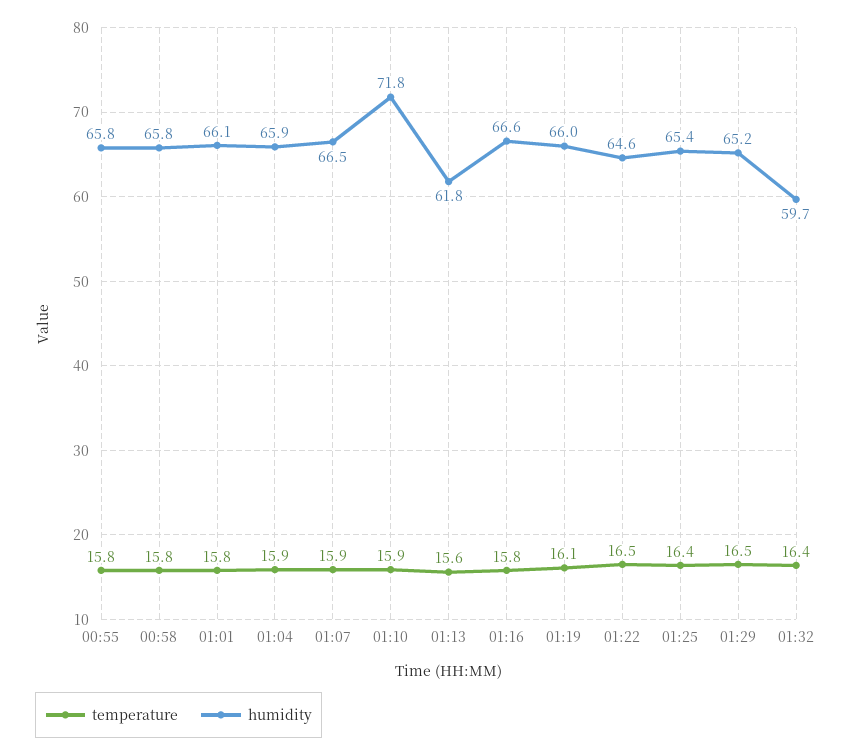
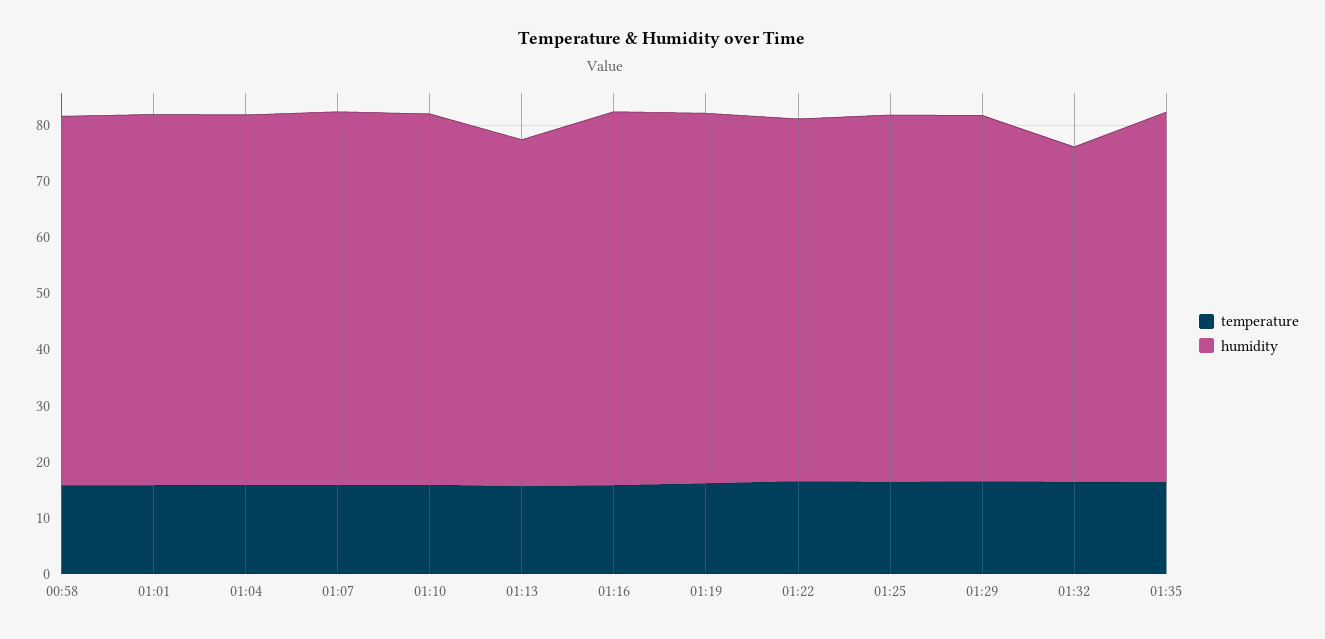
temperature, 00:55: 15.8 -> none
humidity, 00:55: 65.8 -> none
humidity, 01:10: 71.8 -> 66
temperature, 01:35: none -> 16
humidity, 01:35: none -> 66

